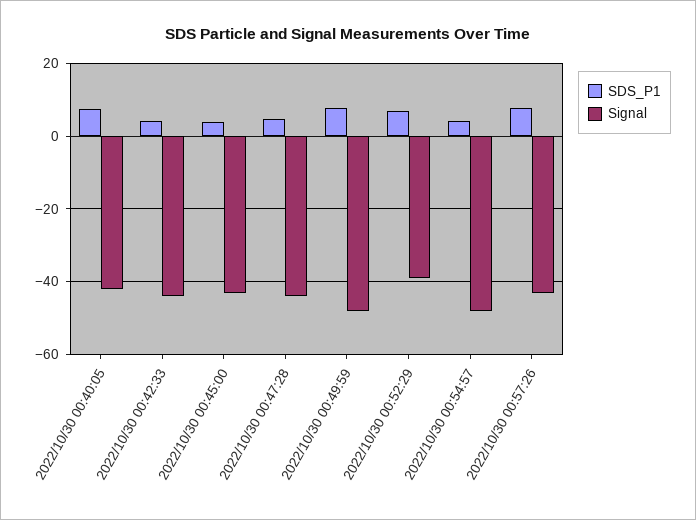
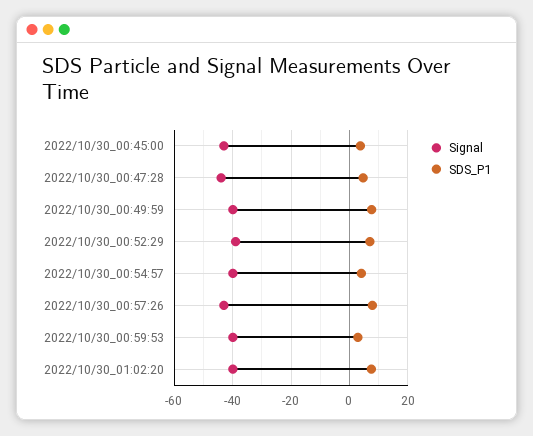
SDS_P1, 2022/10/30 00:40:05: 8 -> none
Signal, 2022/10/30 00:40:05: -42 -> none
SDS_P1, 2022/10/30 00:42:33: 4 -> none
Signal, 2022/10/30 00:42:33: -44 -> none
Signal, 2022/10/30 00:49:59: -48 -> -40
Signal, 2022/10/30 00:54:57: -48 -> -40
Signal, 2022/10/30_00:59:53: none -> -40
SDS_P1, 2022/10/30_00:59:53: none -> 2.5
Signal, 2022/10/30_01:02:20: none -> -40
SDS_P1, 2022/10/30_01:02:20: none -> 7.5

